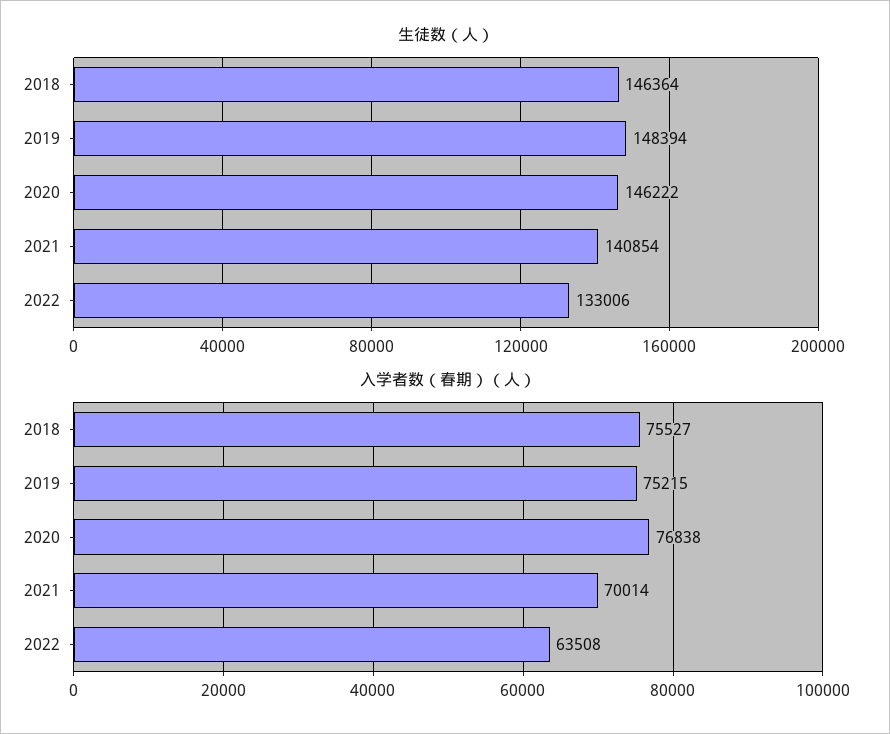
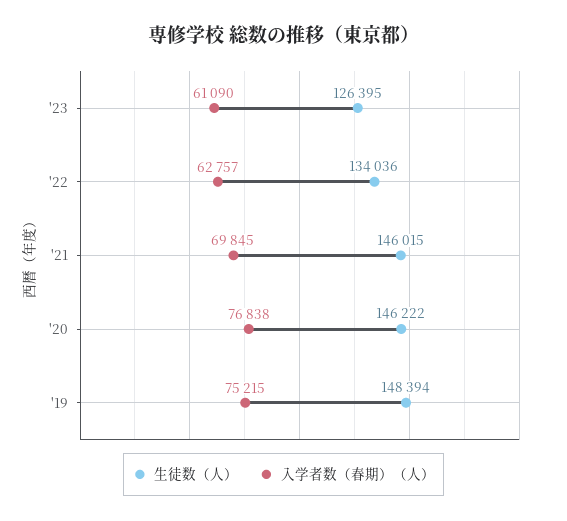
生徒数（人）, 2018: 146364 -> none
生徒数（人）, 2021: 140854 -> 146015
生徒数（人）, 2022: 133006 -> 134036
入学者数（春期）（人）, 2018: 75527 -> none
入学者数（春期）（人）, 2021: 70014 -> 69845
入学者数（春期）（人）, 2022: 63508 -> 62757
生徒数（人）, '23: none -> 126395
入学者数（春期）（人）, '23: none -> 61090

